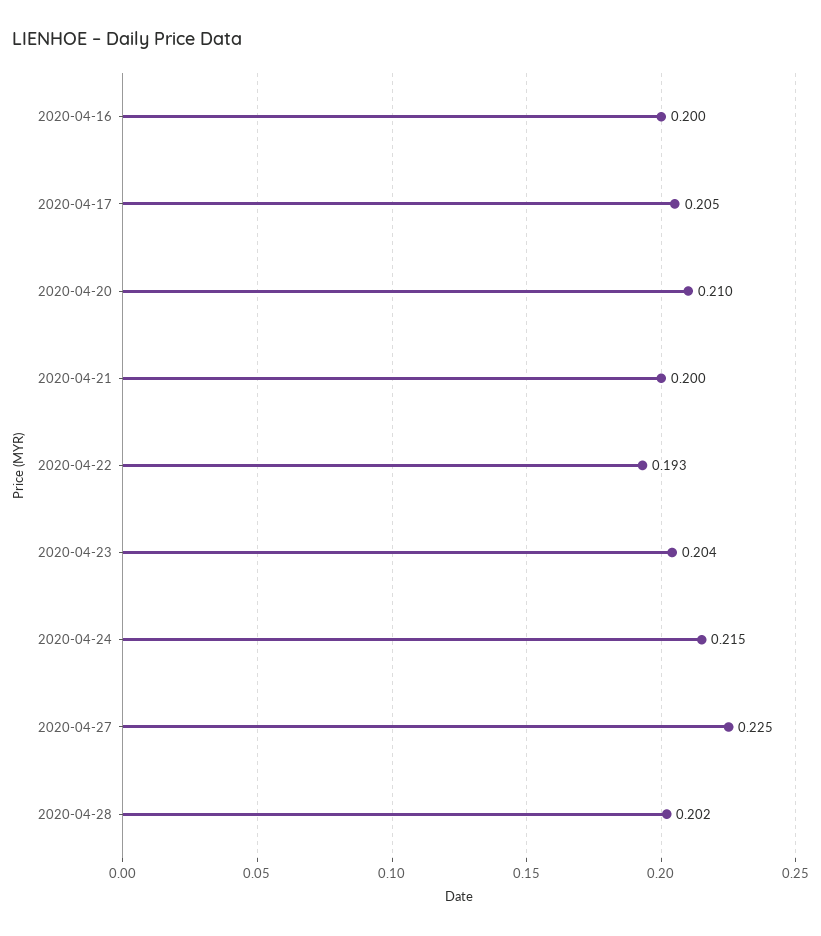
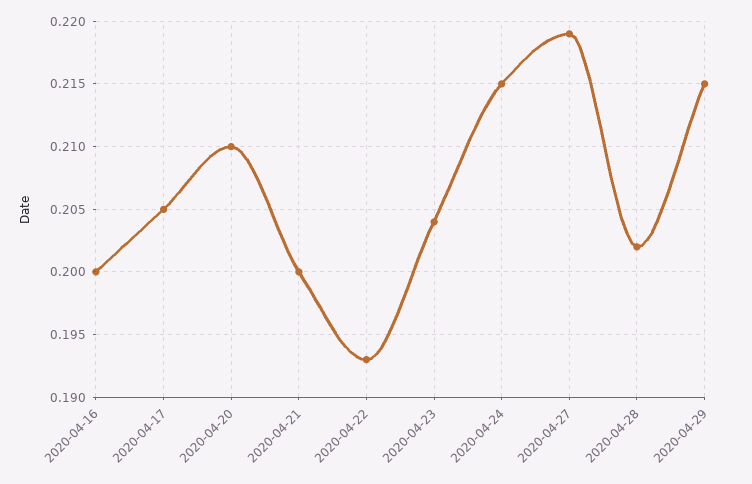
2020-04-27: 0.225 -> 0.219
2020-04-29: none -> 0.215

